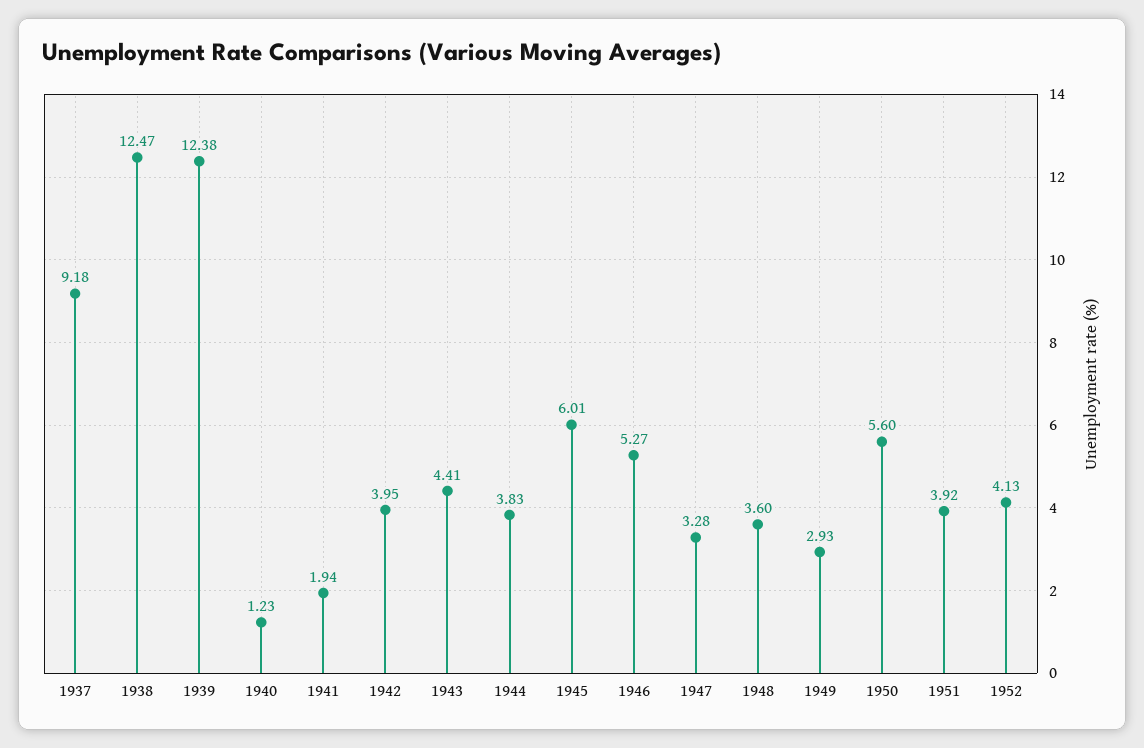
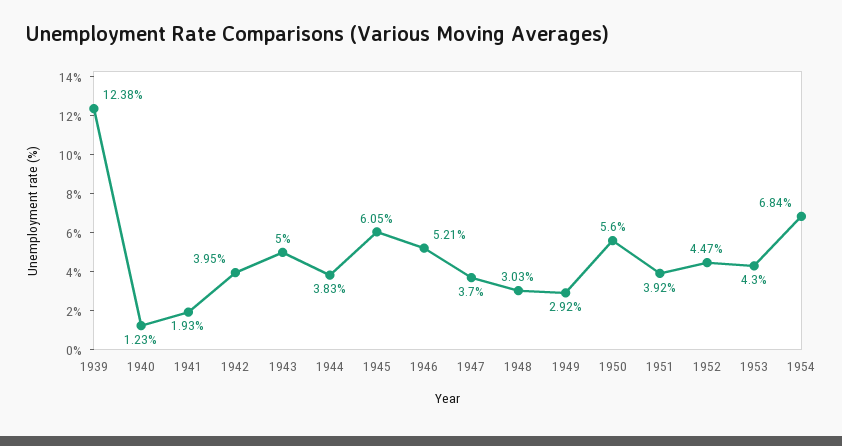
1937: 9.18 -> none
1938: 12.47 -> none
1941: 1.94 -> 1.93
1943: 4.41 -> 5
1945: 6.01 -> 6.05
1946: 5.27 -> 5.21
1947: 3.28 -> 3.7
1948: 3.6 -> 3.03
1949: 2.93 -> 2.92
1952: 4.13 -> 4.47
1953: none -> 4.3
1954: none -> 6.84

